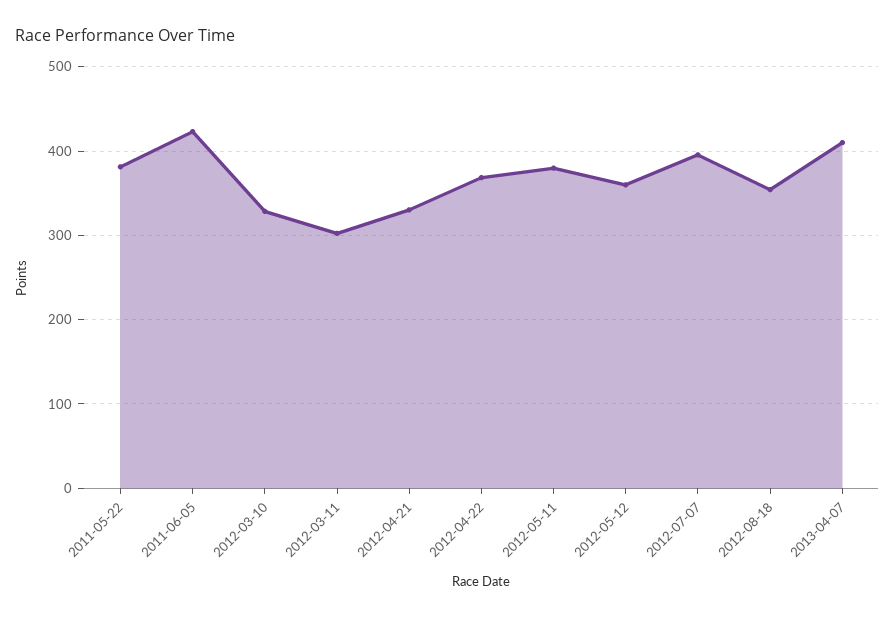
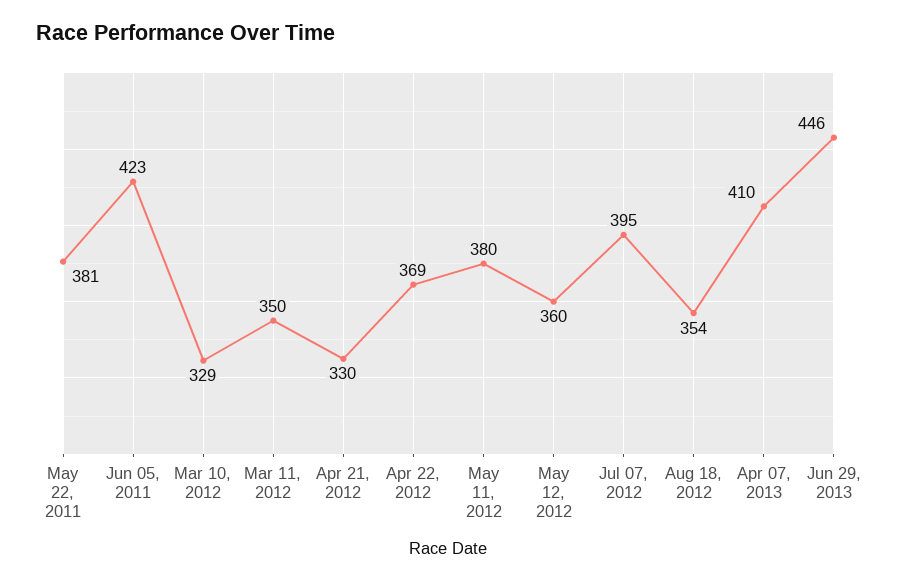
2012-03-11: 300 -> 350
Jun 29, 2013: none -> 446

